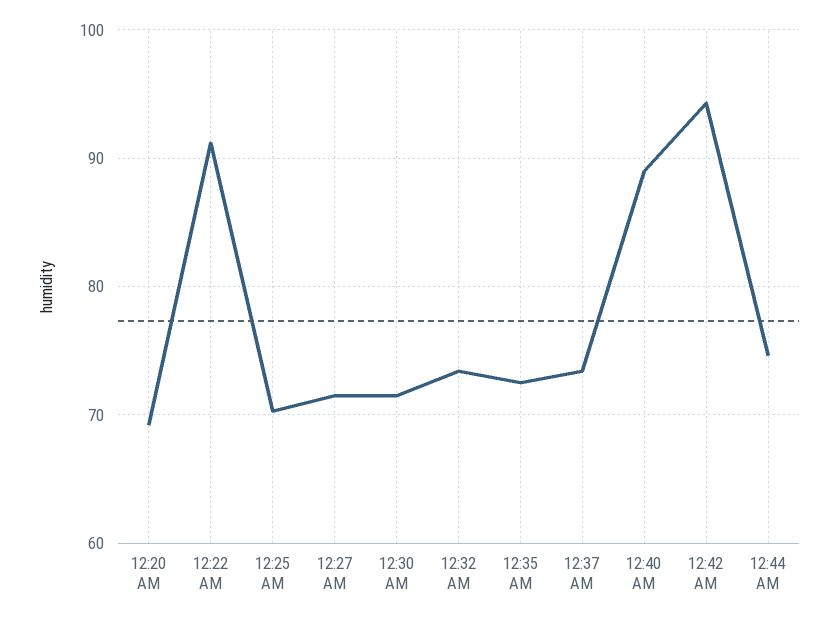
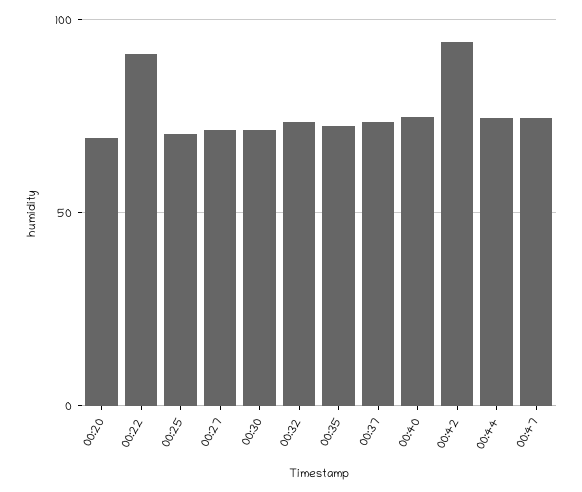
12:40 AM: 89 -> 75
00:47: none -> 75

